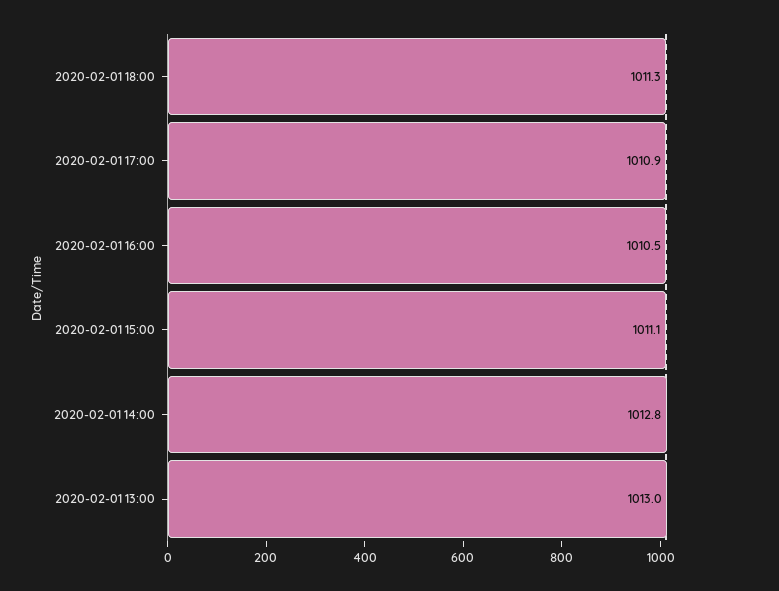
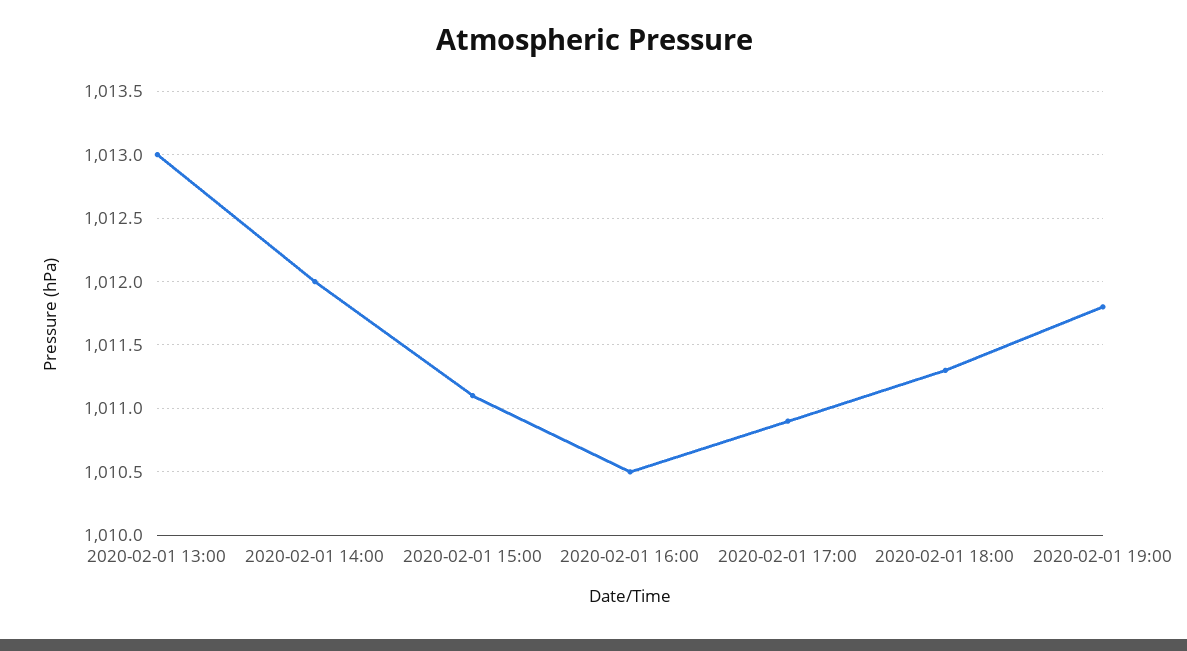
2020-02-01 14:00: 1012.8 -> 1012
2020-02-01 19:00: none -> 1011.8

